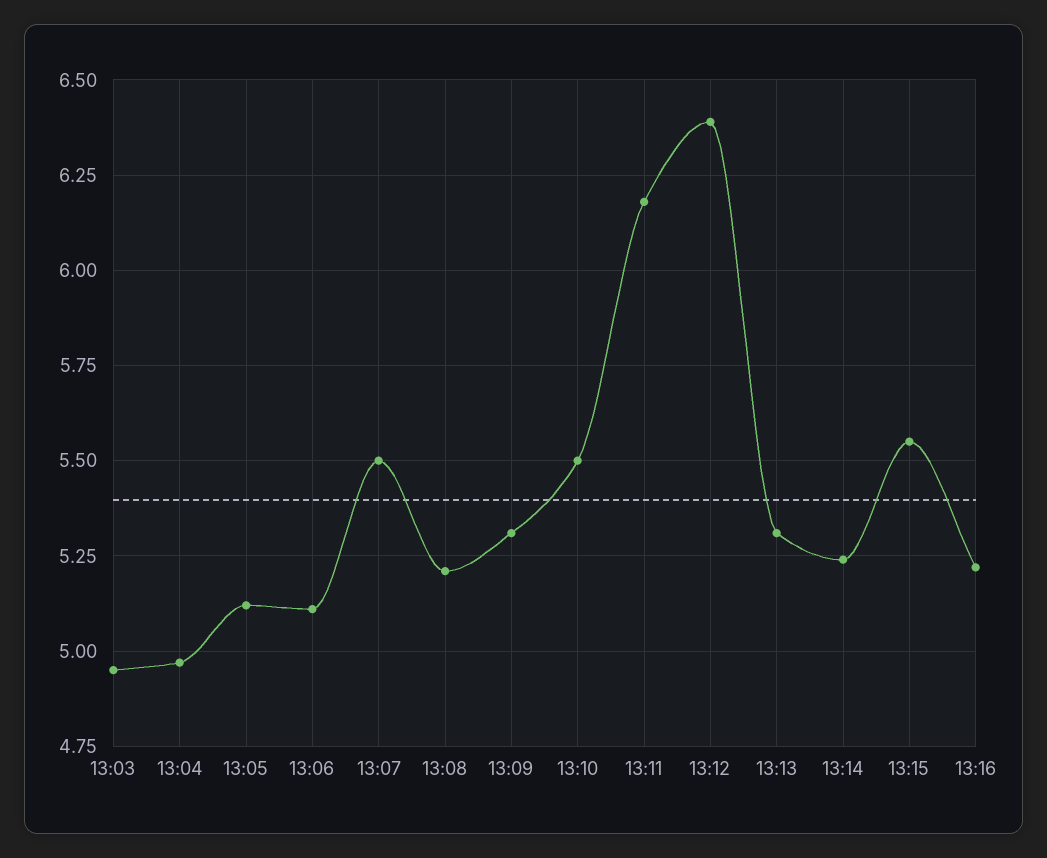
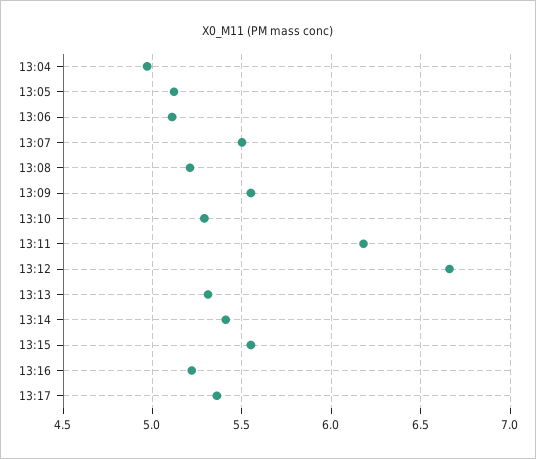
13:03: 4.95 -> none
13:09: 5.3 -> 5.55
13:10: 5.5 -> 5.3
13:12: 6.4 -> 6.65
13:14: 5.25 -> 5.4
13:17: none -> 5.35

